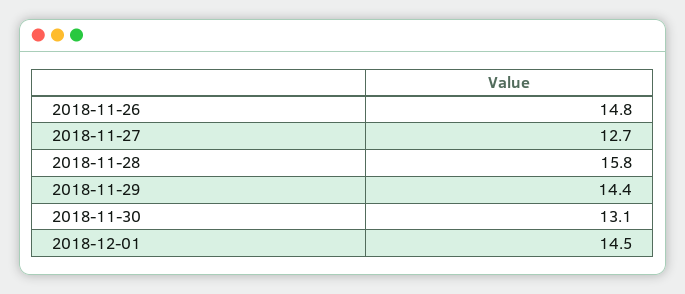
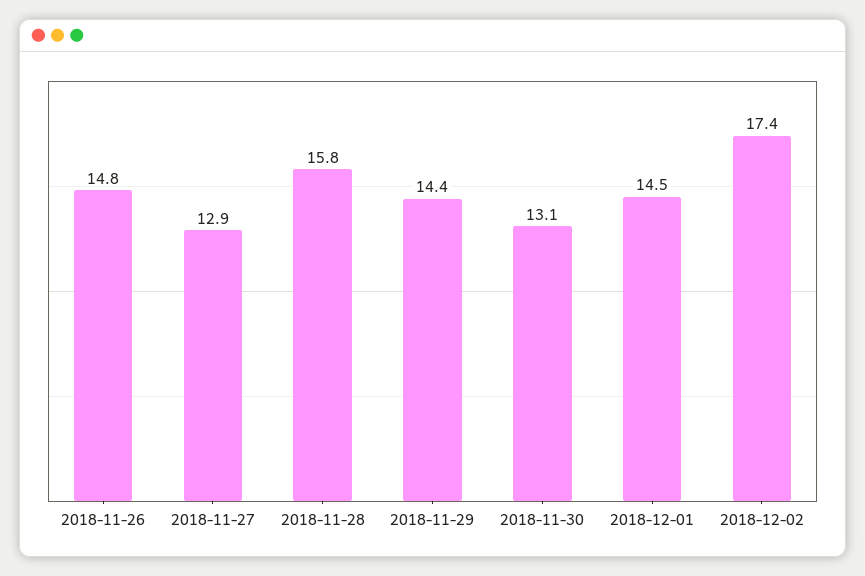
2018-11-27: 12.7 -> 12.9
2018-12-02: none -> 17.4

